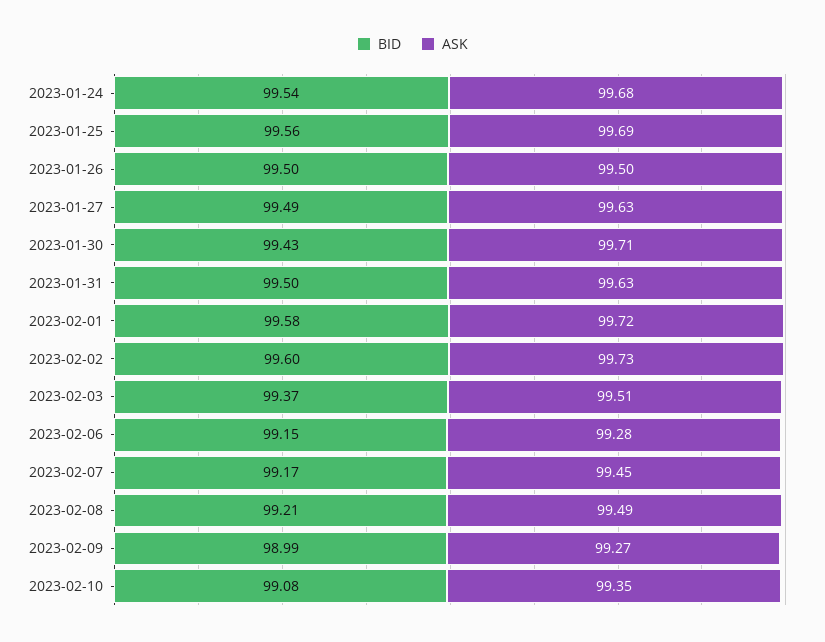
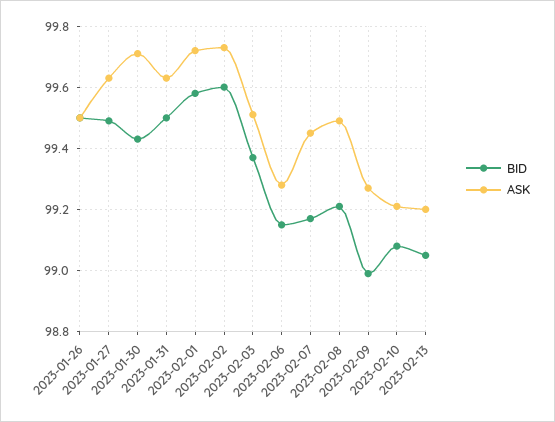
BID, 2023-01-24: 99.54 -> none
ASK, 2023-01-24: 99.68 -> none
BID, 2023-01-25: 99.56 -> none
ASK, 2023-01-25: 99.69 -> none
ASK, 2023-02-10: 99.35 -> 99.2
BID, 2023-02-13: none -> 99.05
ASK, 2023-02-13: none -> 99.2

